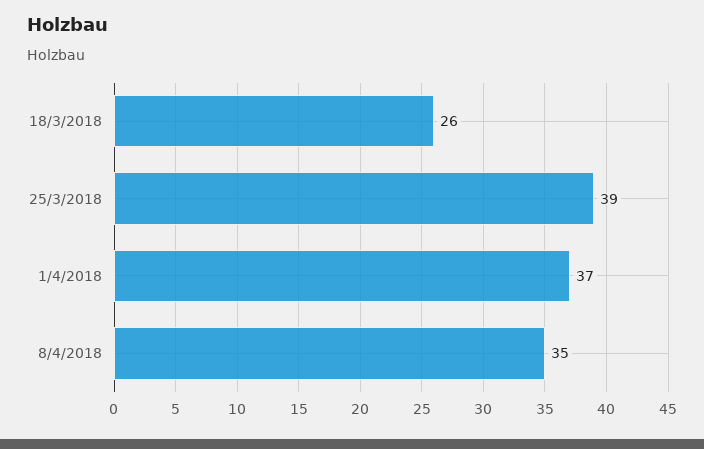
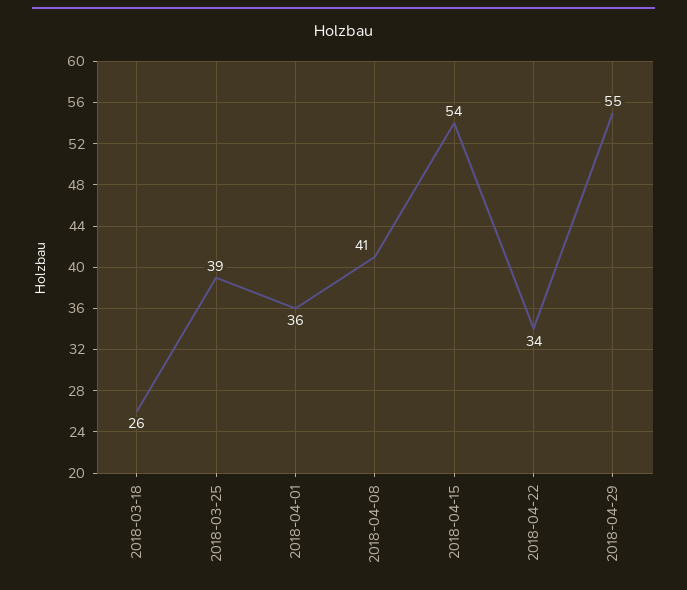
1/4/2018: 37 -> 36
8/4/2018: 35 -> 41
2018-04-15: none -> 54
2018-04-22: none -> 34
2018-04-29: none -> 55

